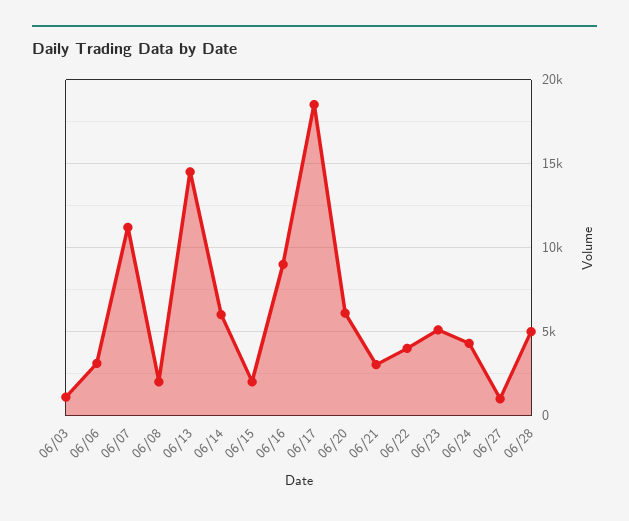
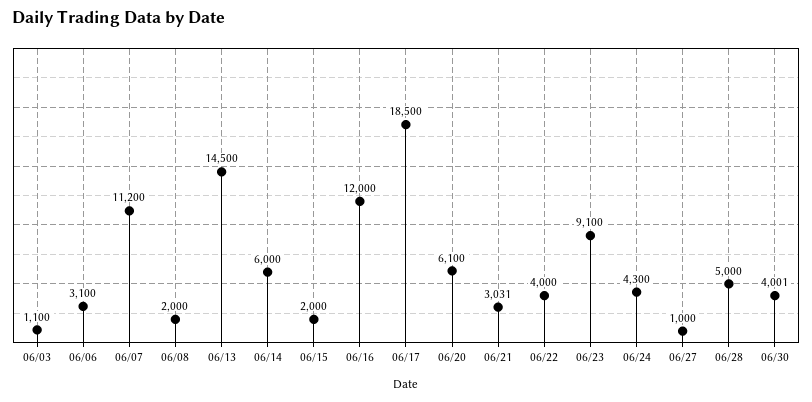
06/16: 9000 -> 12000
06/23: 5000 -> 9100
06/30: none -> 4001

